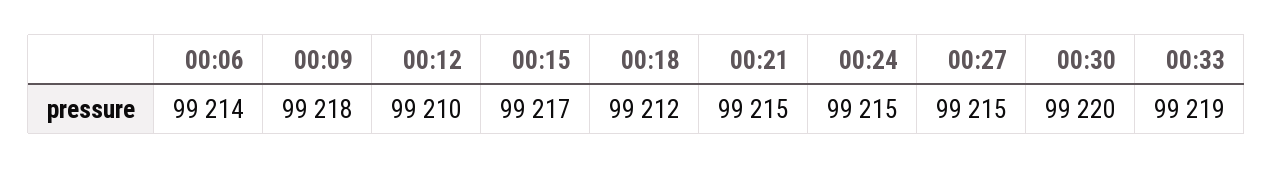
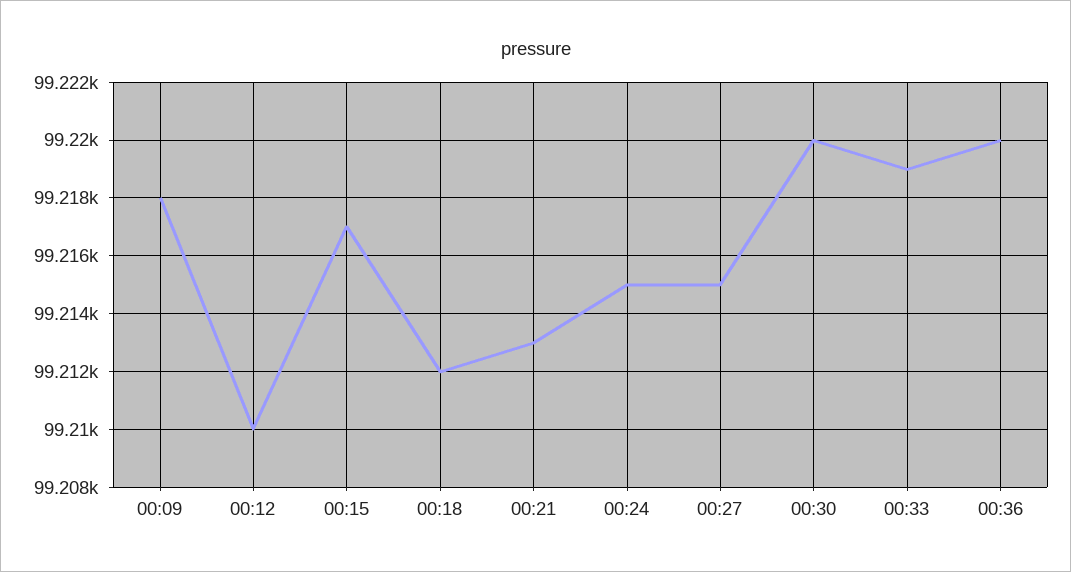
00:06: 99214 -> none
00:21: 99215 -> 99213
00:36: none -> 99220

